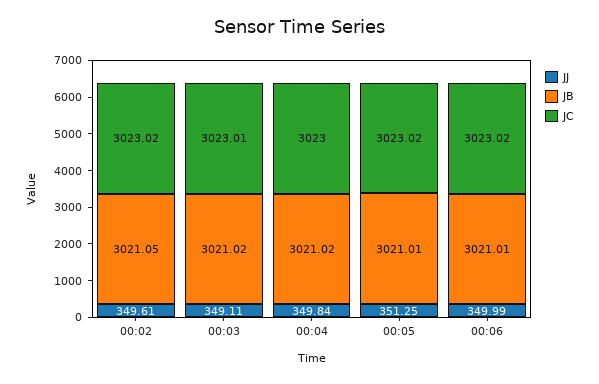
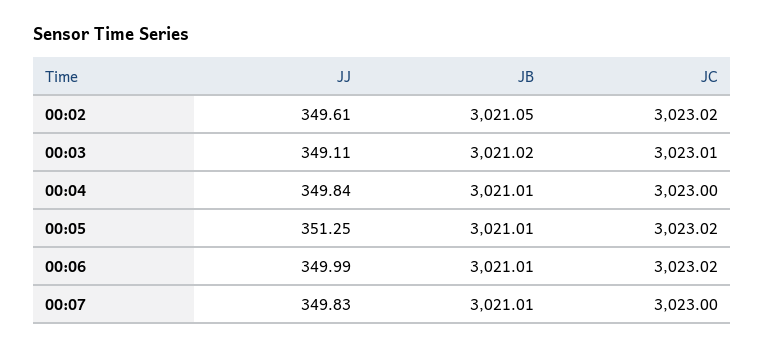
JB, 00:04: 3021.02 -> 3021.01
JJ, 00:07: none -> 349.83
JB, 00:07: none -> 3021.01
JC, 00:07: none -> 3023

